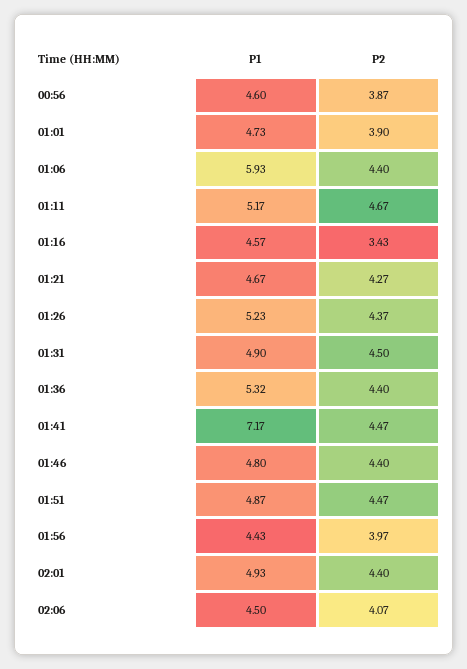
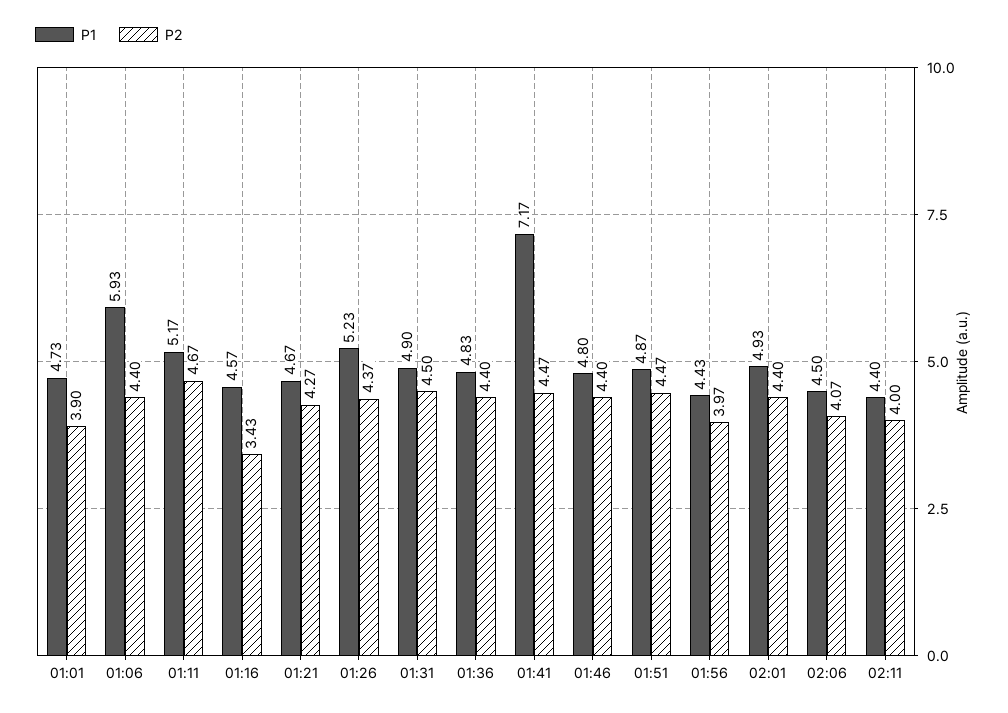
P1, 00:56: 4.6 -> none
P2, 00:56: 3.87 -> none
P1, 01:36: 5.32 -> 4.83
P1, 02:11: none -> 4.4
P2, 02:11: none -> 4

